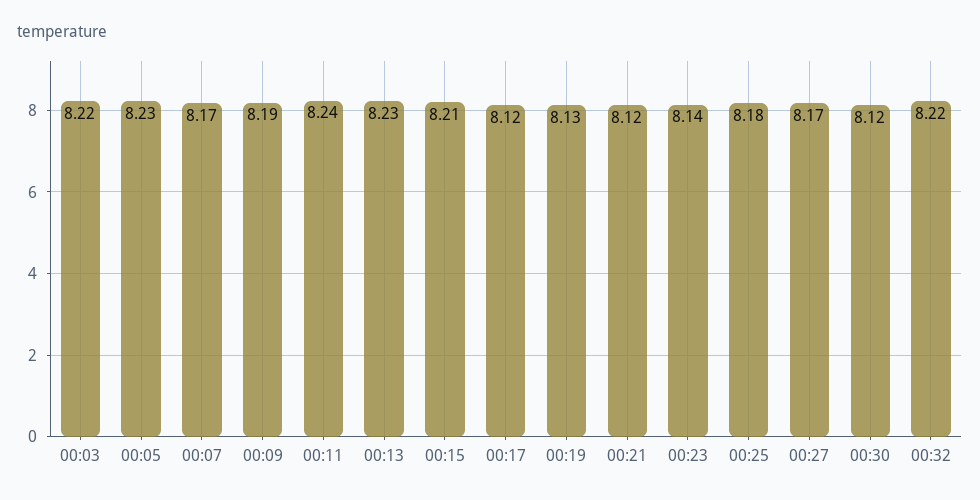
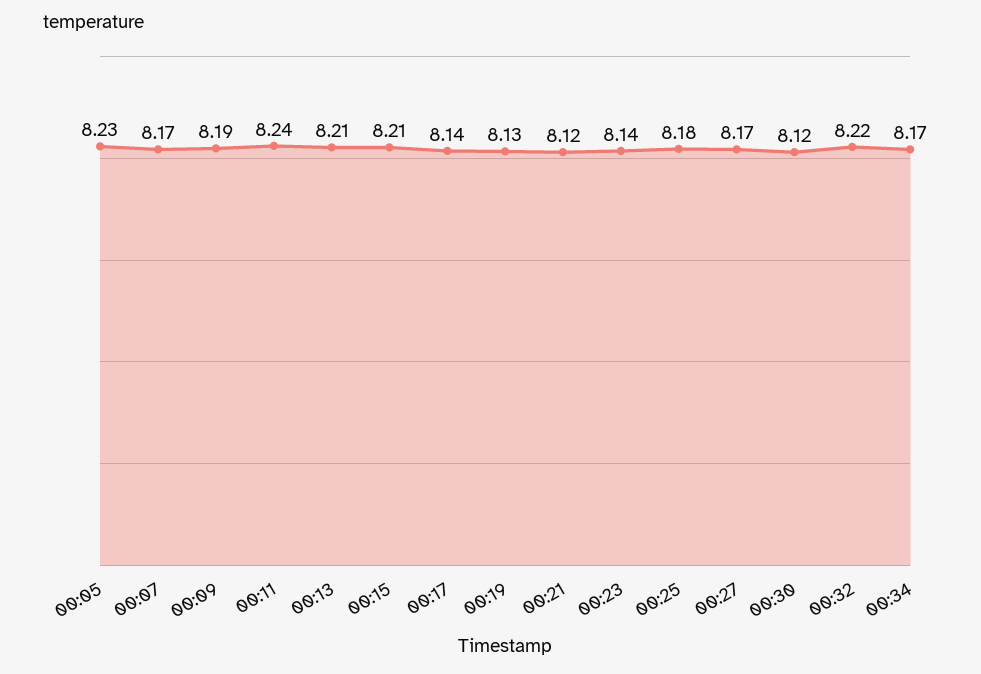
00:03: 8.22 -> none
00:13: 8.23 -> 8.21
00:17: 8.12 -> 8.14
00:34: none -> 8.17

